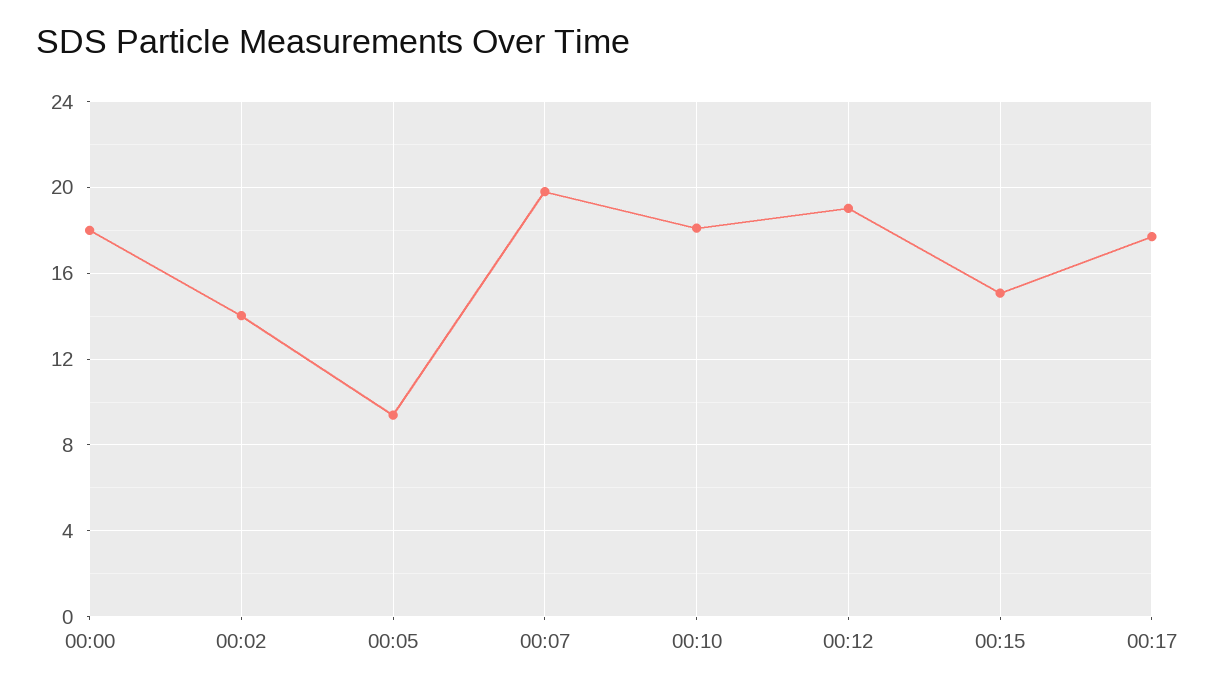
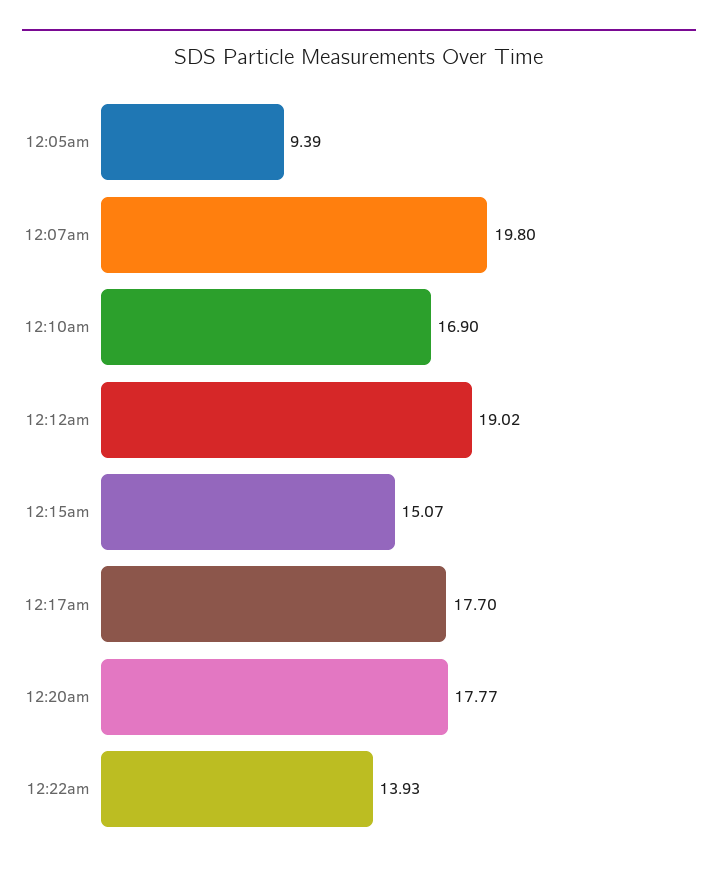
00:00: 18 -> none
00:02: 14 -> none
00:10: 18 -> 16.9
12:20am: none -> 17.77
12:22am: none -> 13.93

